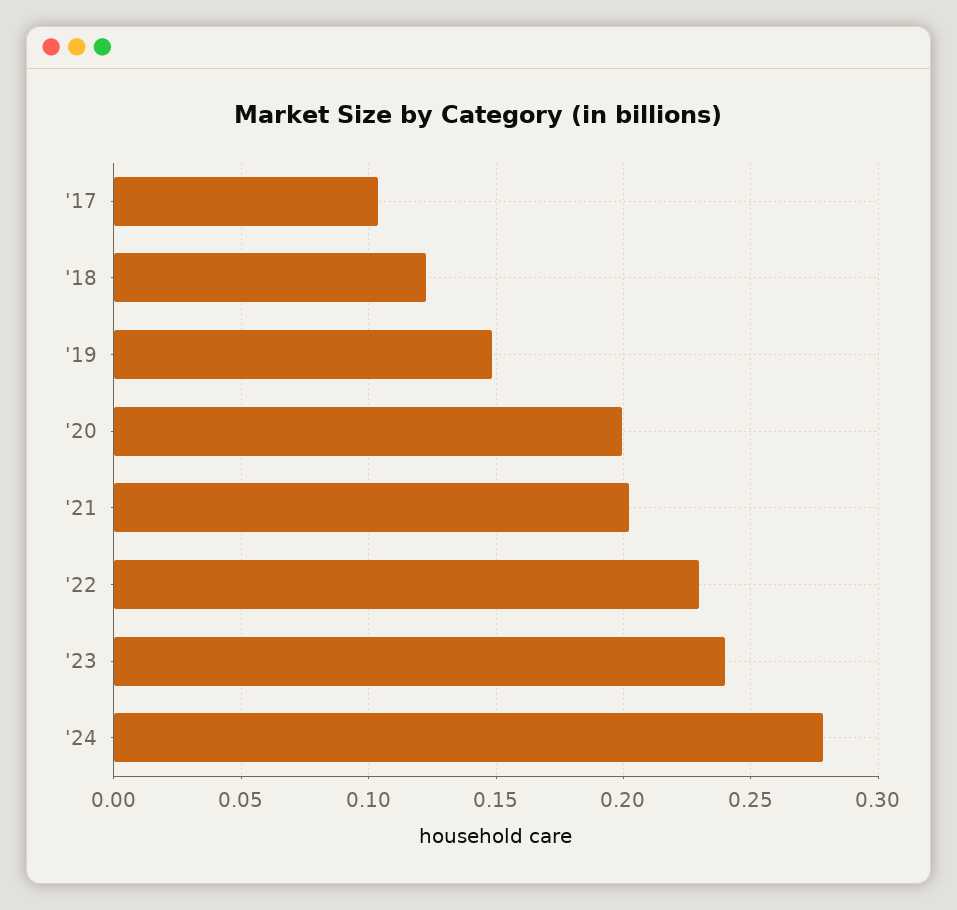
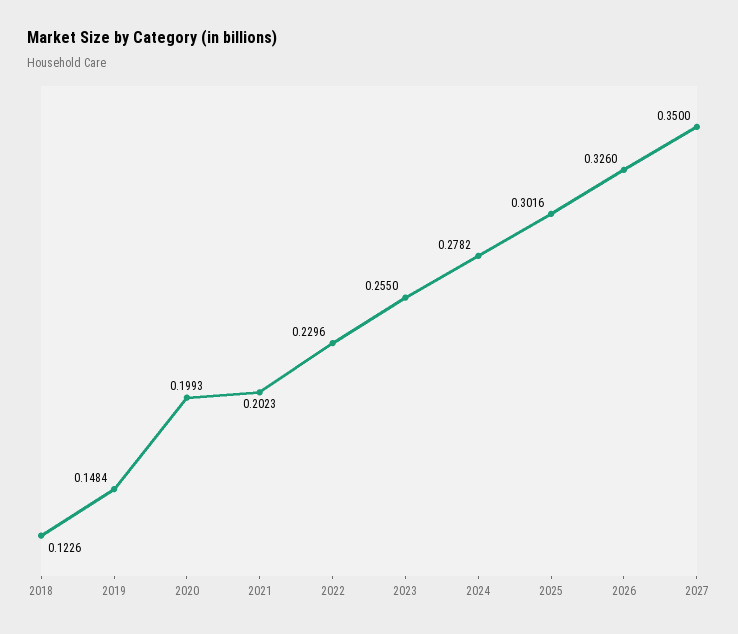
'17: 0.105 -> none
'23: 0.24 -> 0.255
2025: none -> 0.3016
2026: none -> 0.326
2027: none -> 0.35

